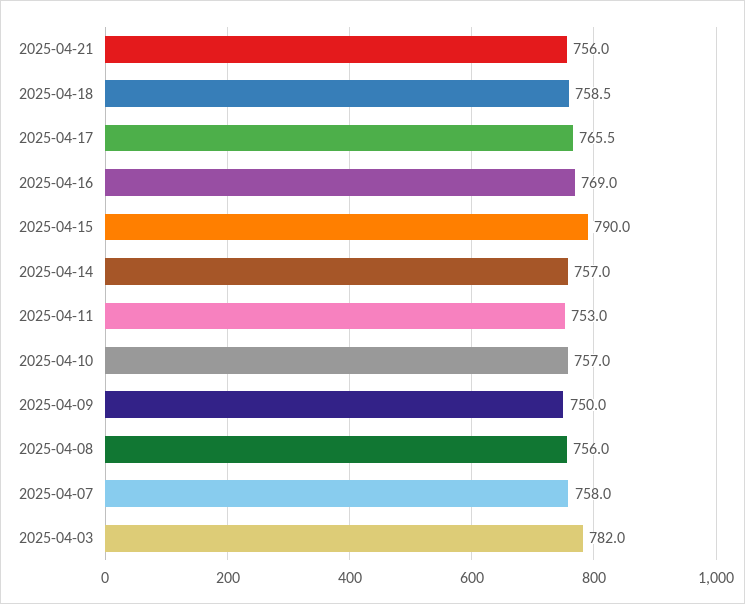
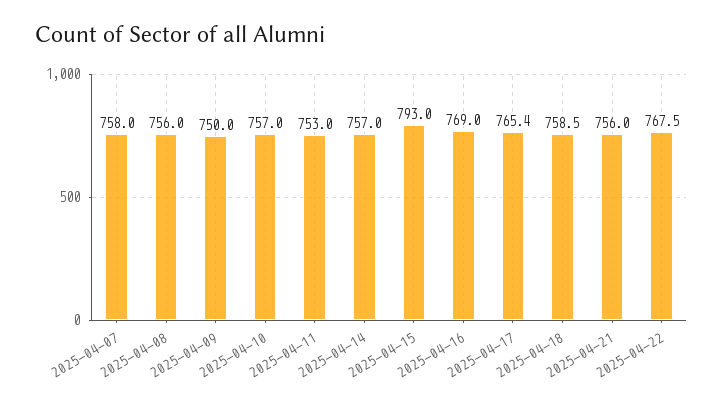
2025-04-17: 765.5 -> 765.4
2025-04-15: 790 -> 793
2025-04-03: 782 -> none
2025-04-22: none -> 767.5

